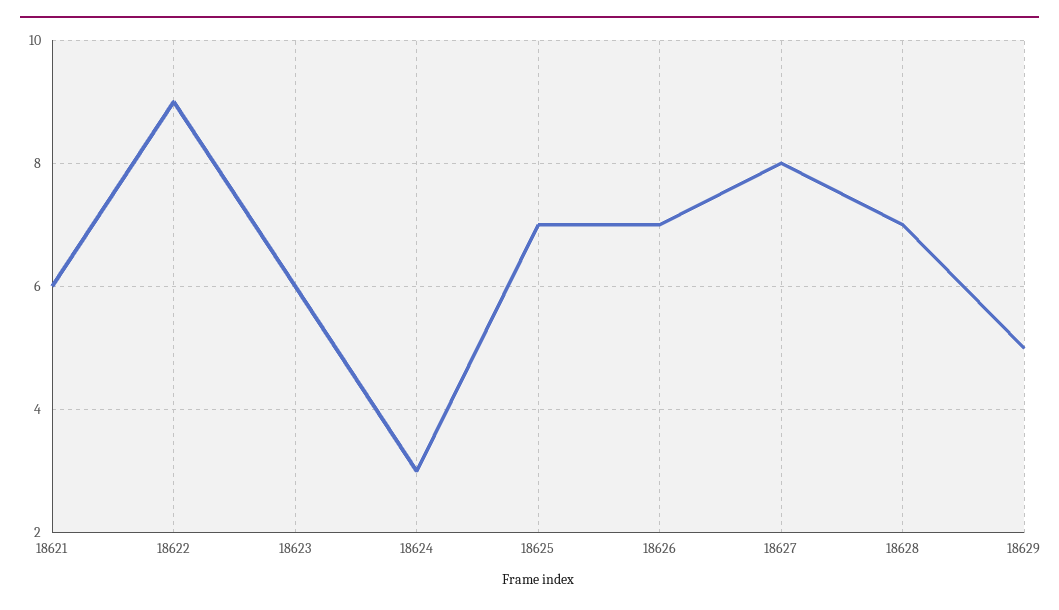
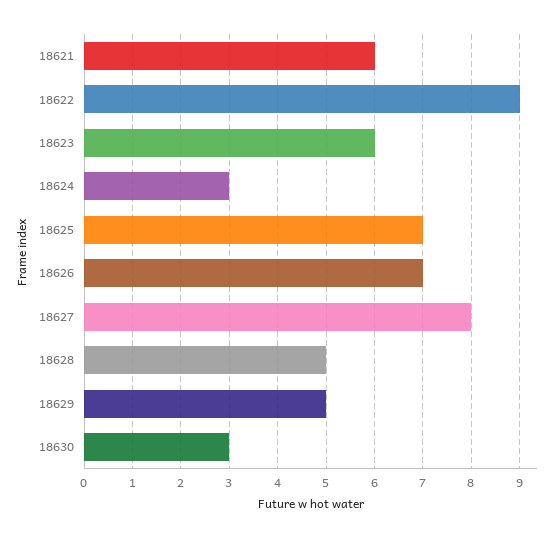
18628: 7 -> 5
18630: none -> 3

